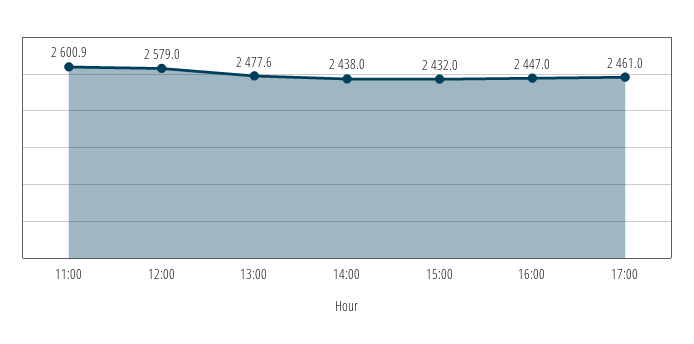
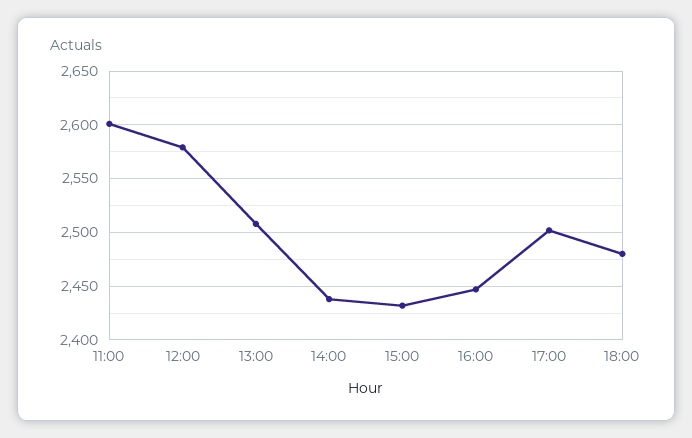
13:00: 2477.6 -> 2510
17:00: 2461 -> 2500
18:00: none -> 2480

